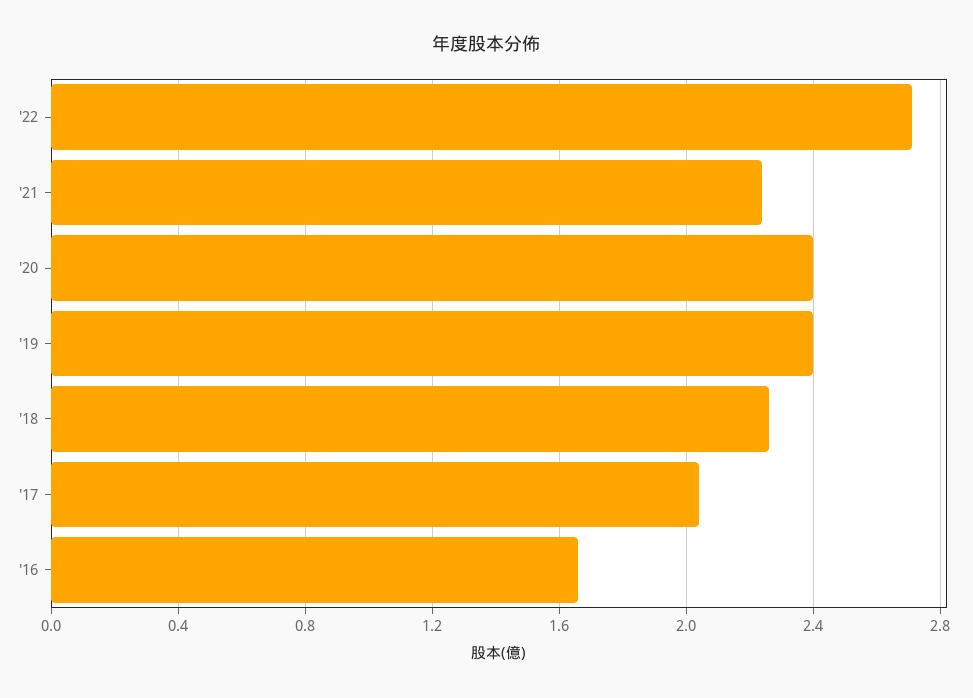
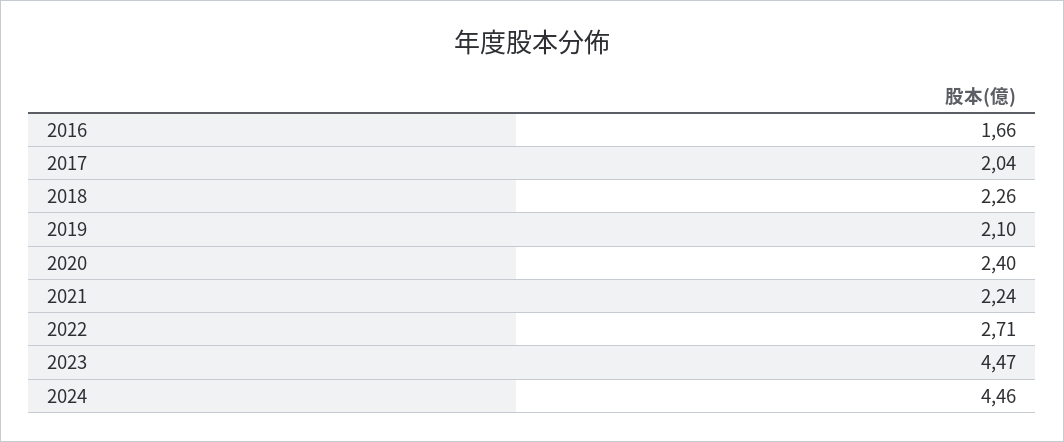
'19: 2.4 -> 2.1
2023: none -> 4.47
2024: none -> 4.46

